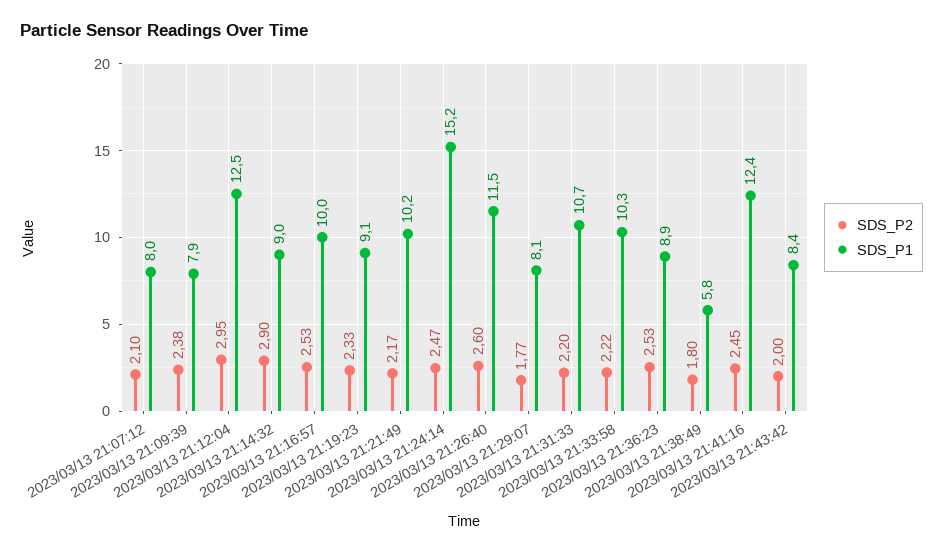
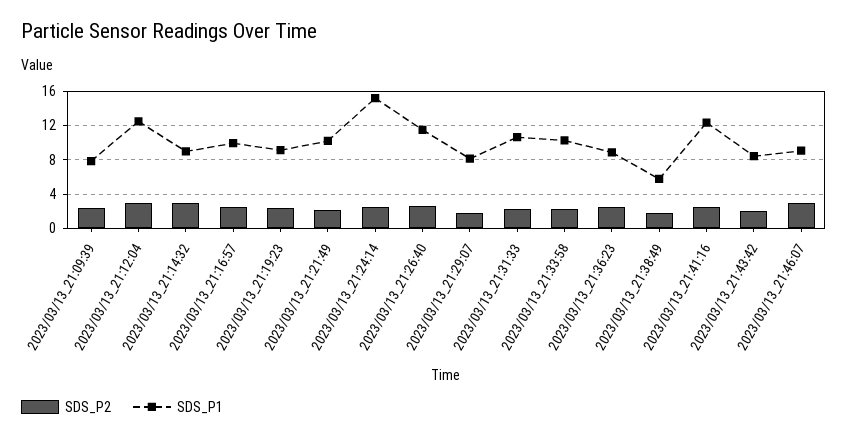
SDS_P2, 2023/03/13 21:07:12: 2.1 -> none
SDS_P1, 2023/03/13 21:07:12: 8 -> none
SDS_P2, 2023/03/13_21:46:07: none -> 3
SDS_P1, 2023/03/13_21:46:07: none -> 9

